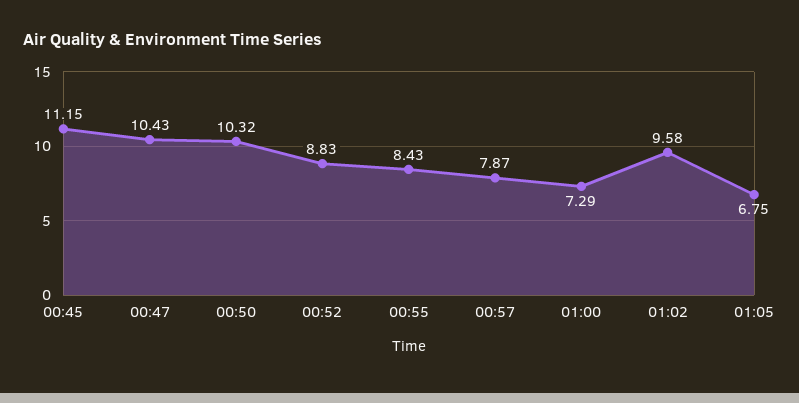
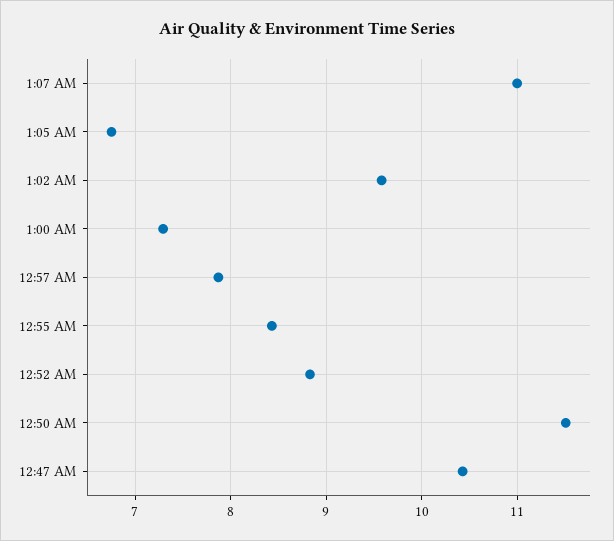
00:45: 11.15 -> none
00:50: 10.32 -> 11.5
1:07 AM: none -> 11

